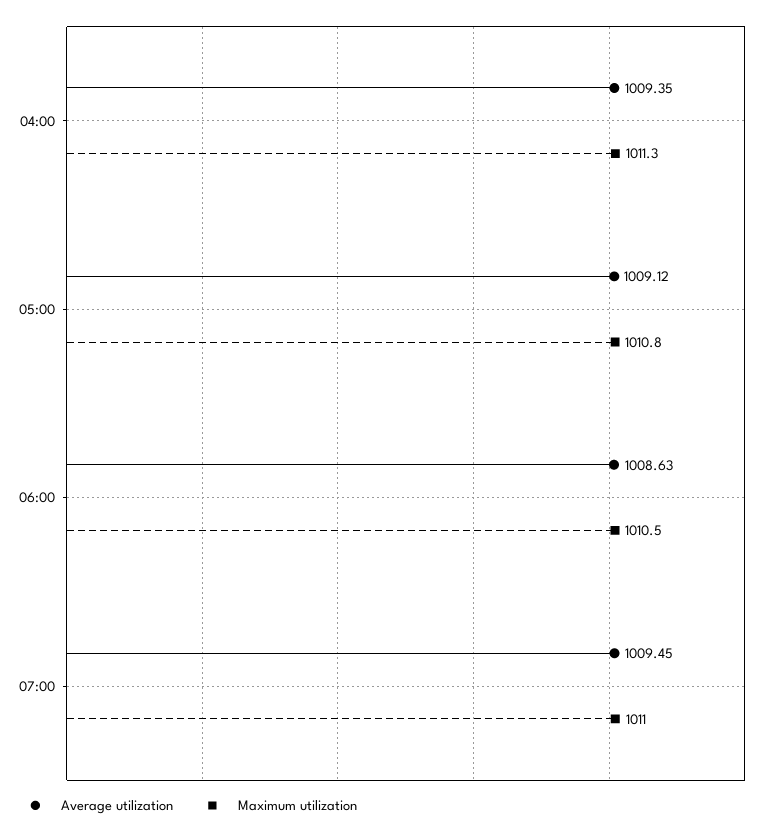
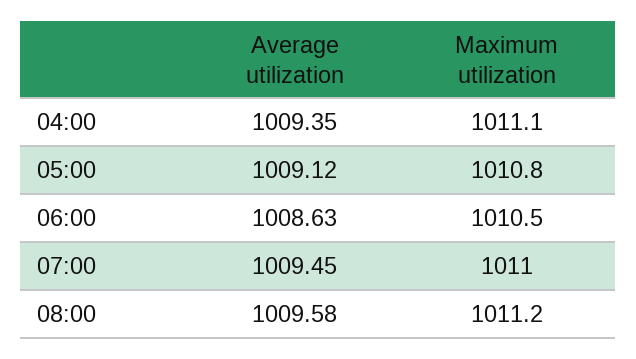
Maximum utilization, 04:00: 1011.3 -> 1011.1
Average utilization, 08:00: none -> 1009.58
Maximum utilization, 08:00: none -> 1011.2

